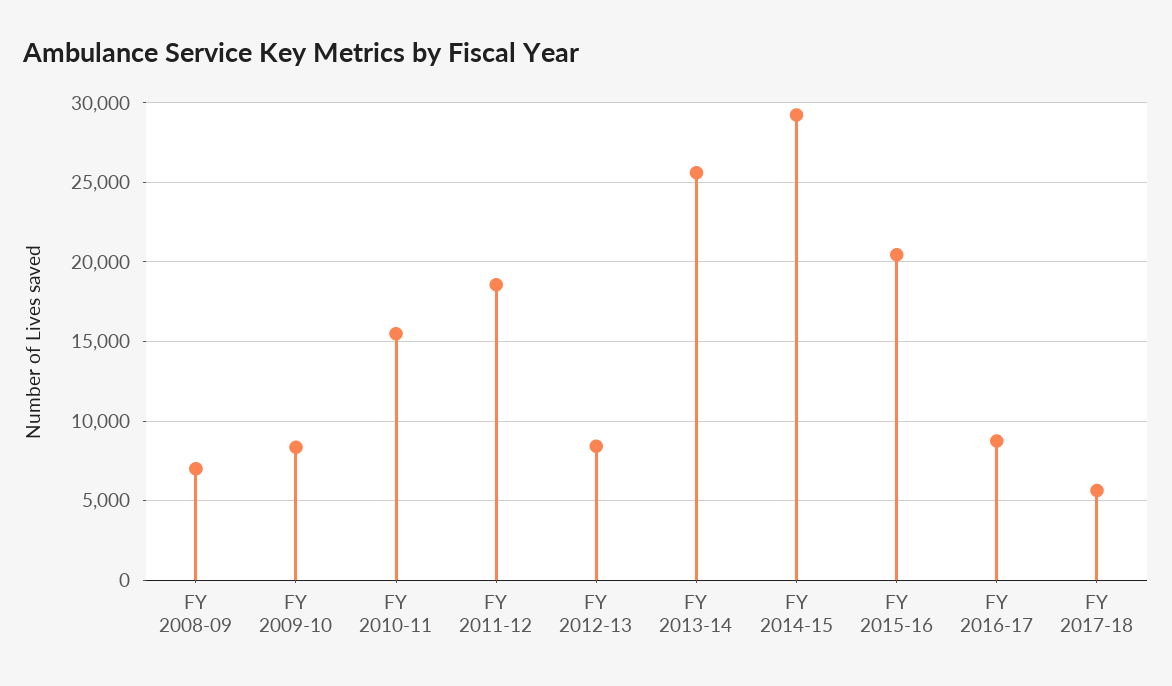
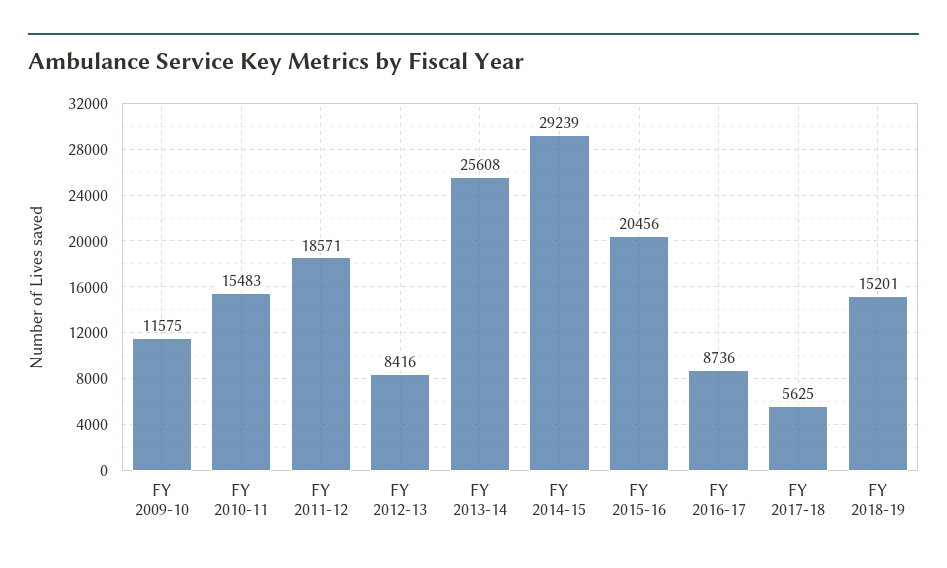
FY 2008-09: 7000 -> none
FY 2009-10: 8500 -> 11575
FY 2018-19: none -> 15201

